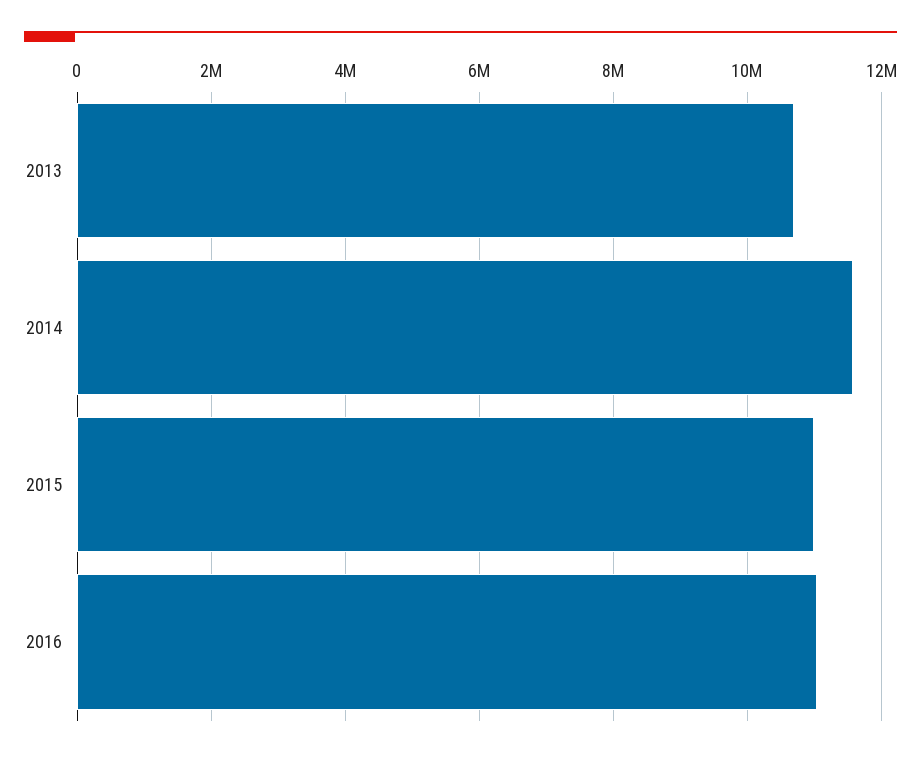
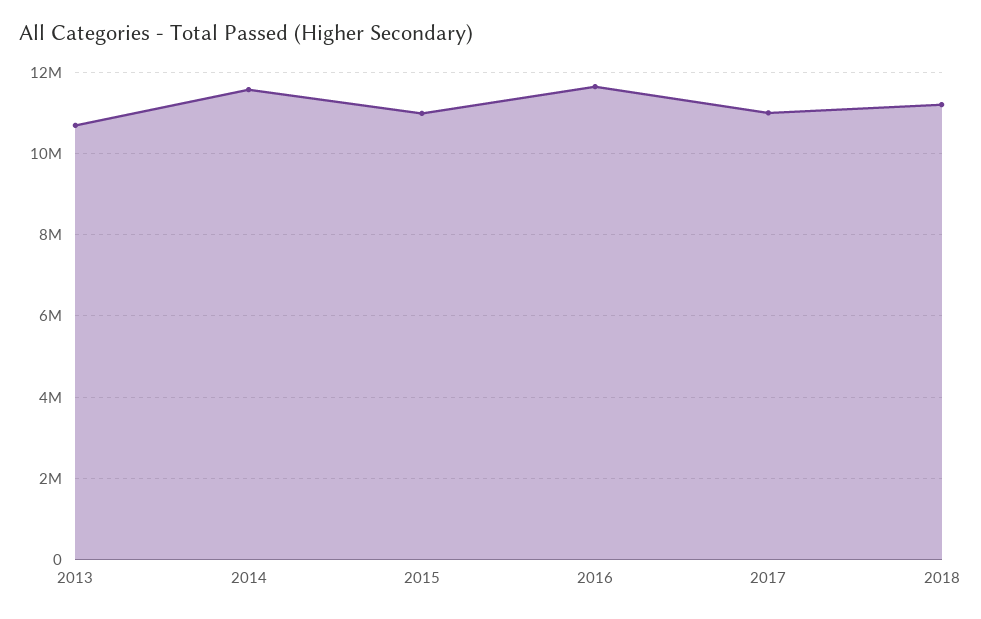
2016: 11000000 -> 11600000
2017: none -> 11000000
2018: none -> 11200000

